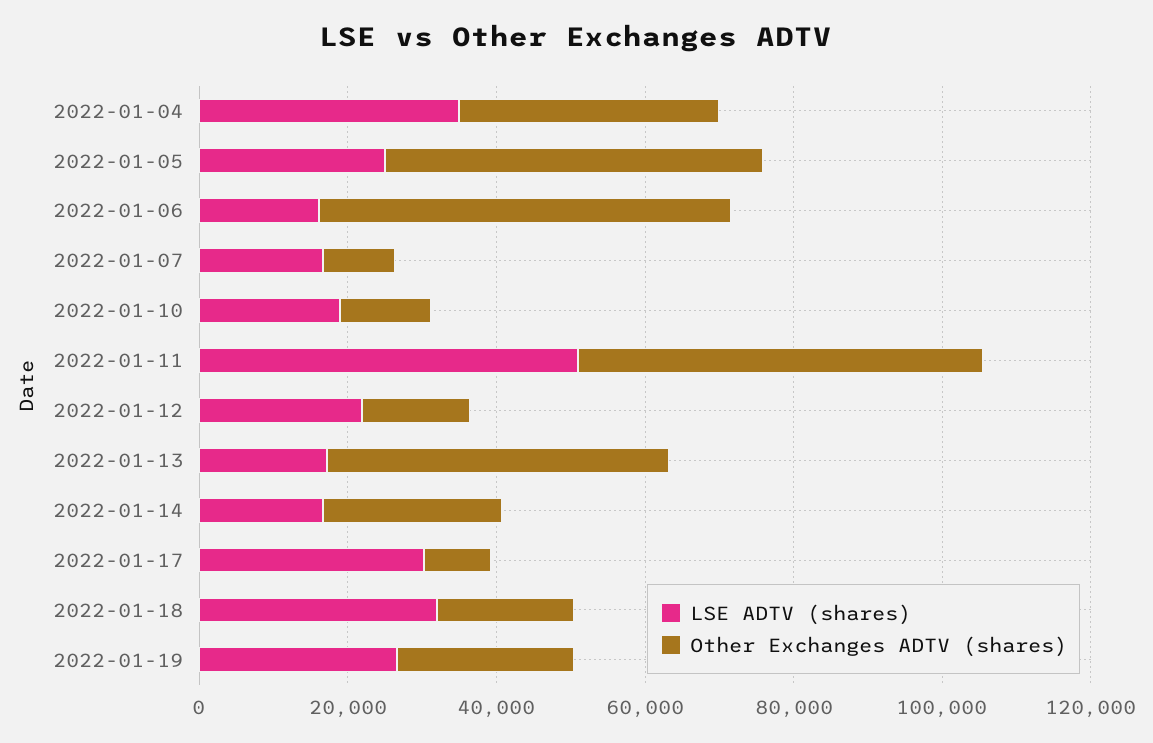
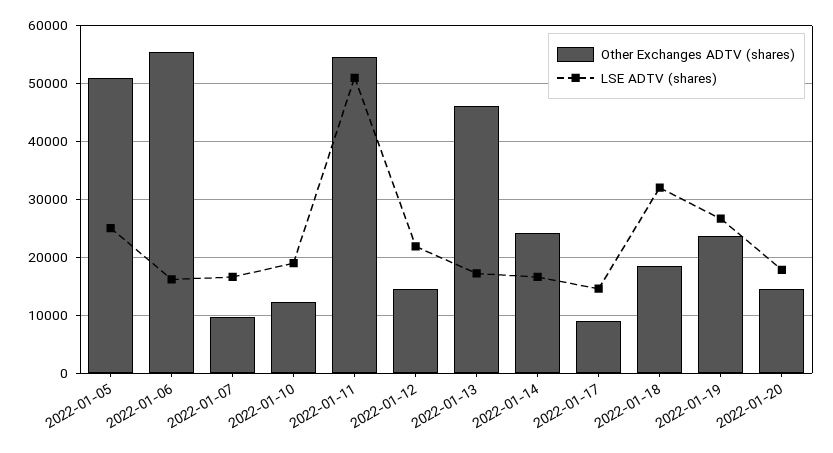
LSE ADTV (shares), 2022-01-04: 35000 -> none
Other Exchanges ADTV (shares), 2022-01-04: 35000 -> none
LSE ADTV (shares), 2022-01-17: 30000 -> 14000
Other Exchanges ADTV (shares), 2022-01-20: none -> 14000
LSE ADTV (shares), 2022-01-20: none -> 18000

